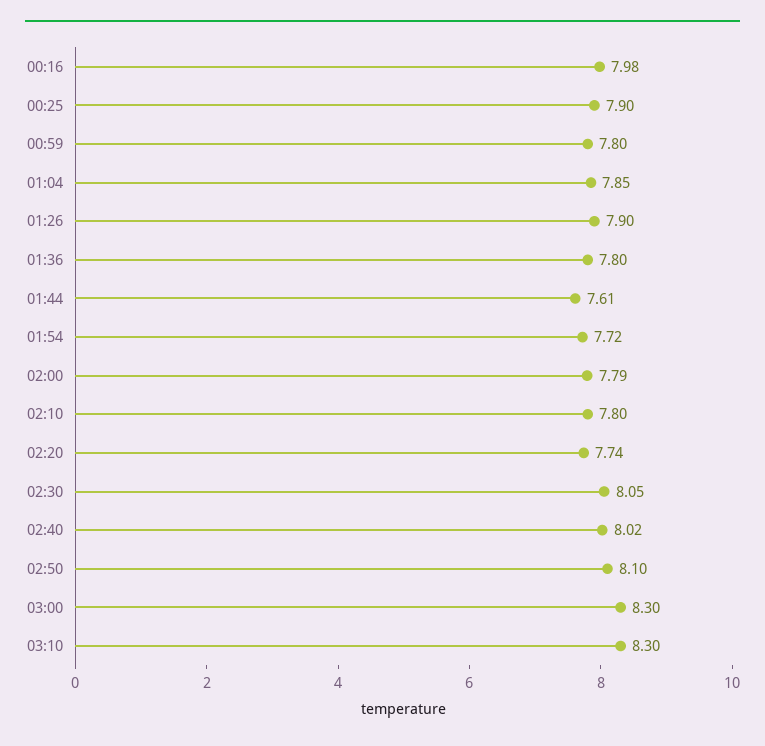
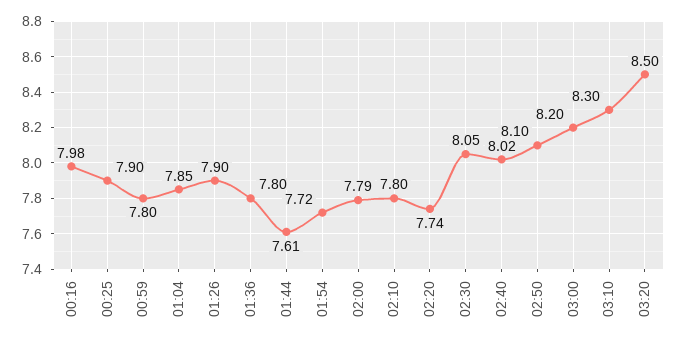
03:00: 8.3 -> 8.2
03:20: none -> 8.5

